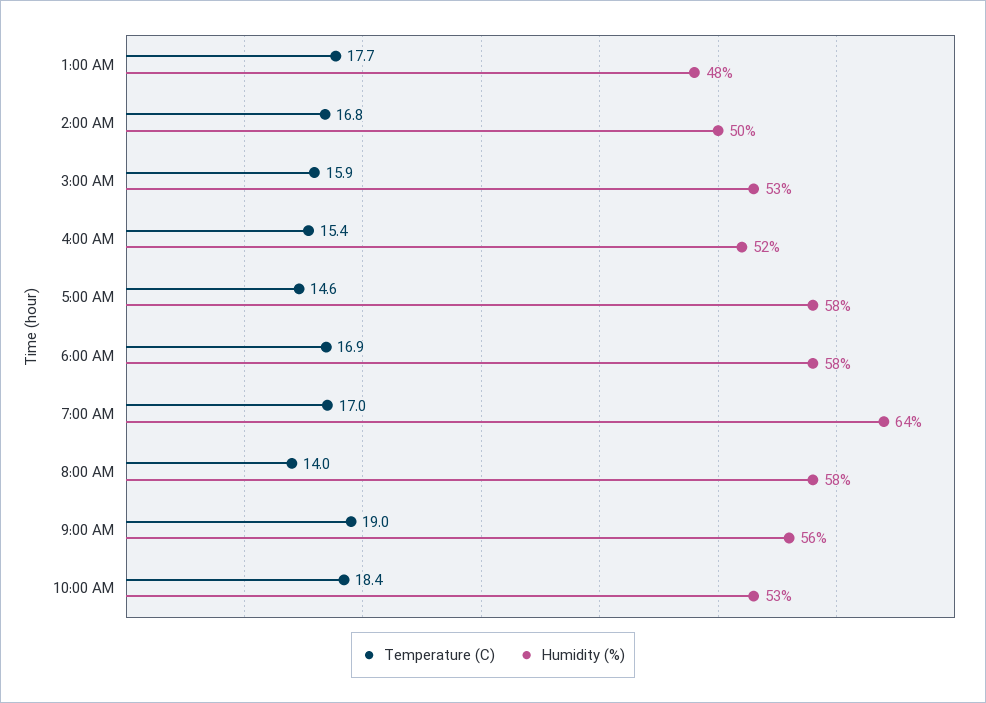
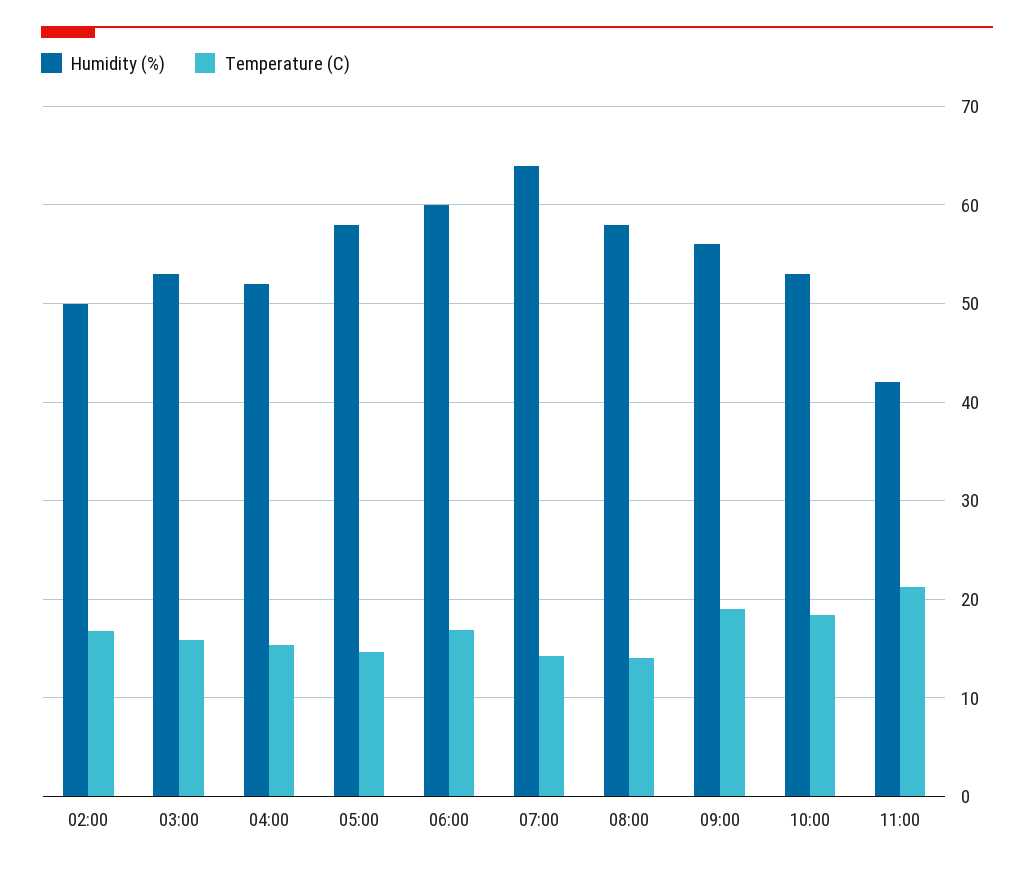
Temperature (C), 1:00 AM: 17.7 -> none
Humidity (%), 1:00 AM: 48 -> none
Humidity (%), 6:00 AM: 58 -> 60
Temperature (C), 7:00 AM: 17 -> 14
Humidity (%), 11:00: none -> 42
Temperature (C), 11:00: none -> 21

